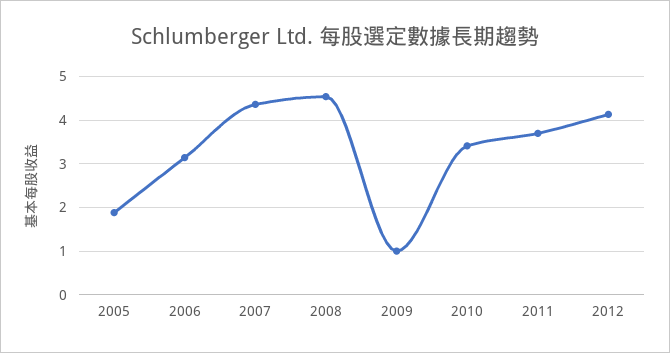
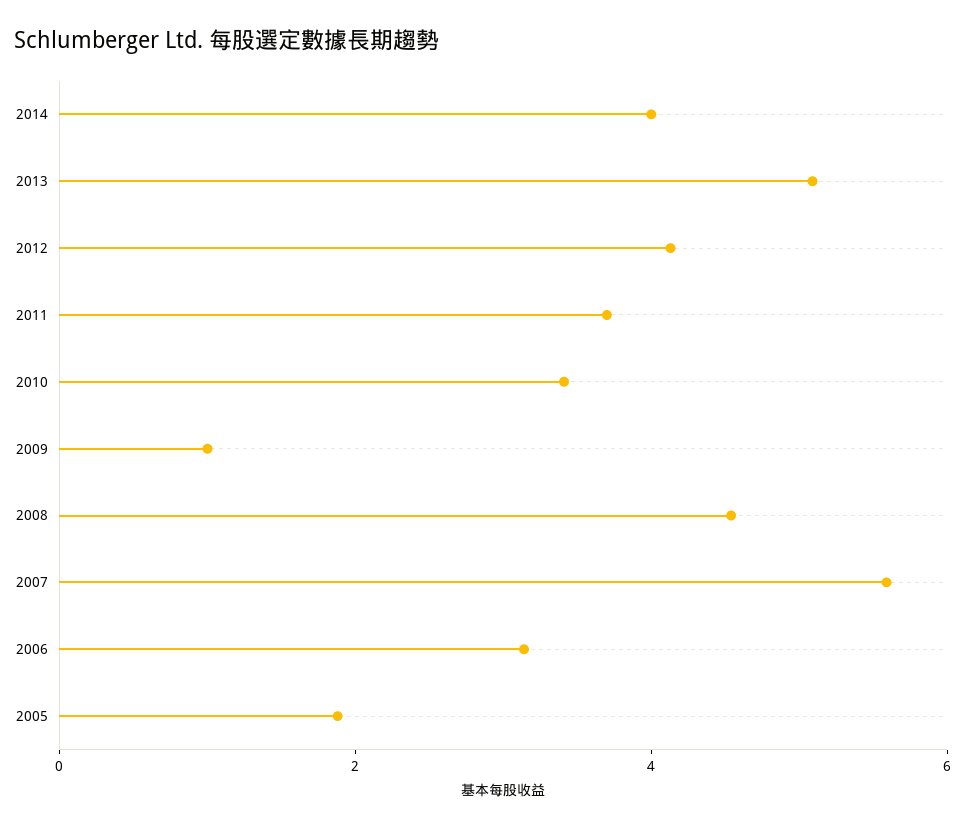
2007: 4.4 -> 5.5
2014: none -> 4
2013: none -> 5

